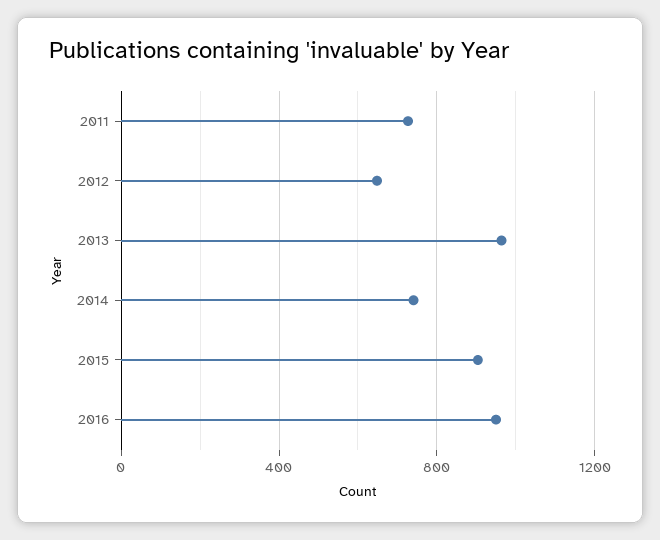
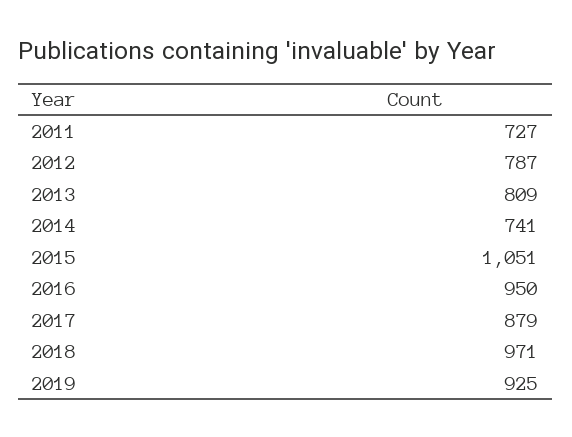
2012: 650 -> 787
2013: 950 -> 809
2015: 900 -> 1051
2017: none -> 879
2018: none -> 971
2019: none -> 925

